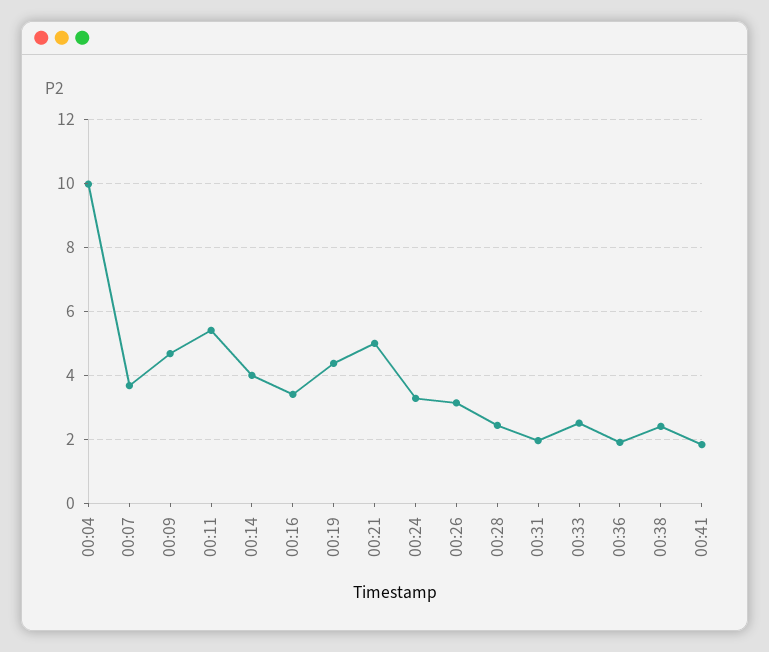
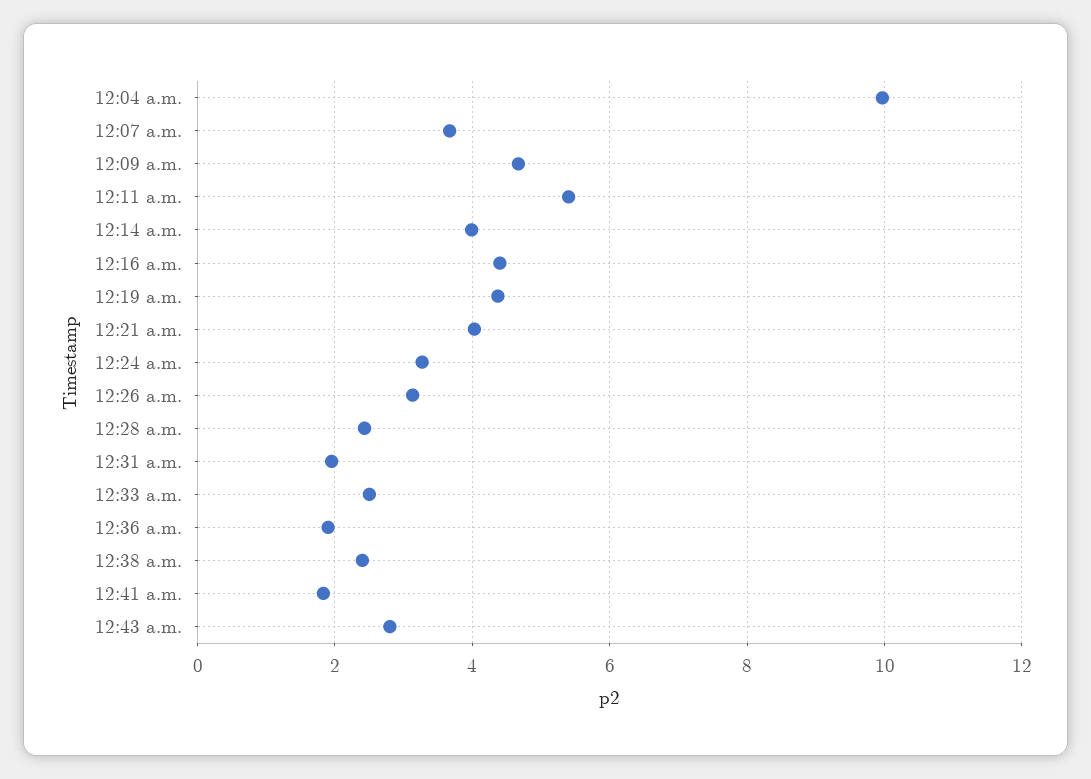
00:16: 3.4 -> 4.4
00:21: 5 -> 4
12:43 a.m.: none -> 2.8

